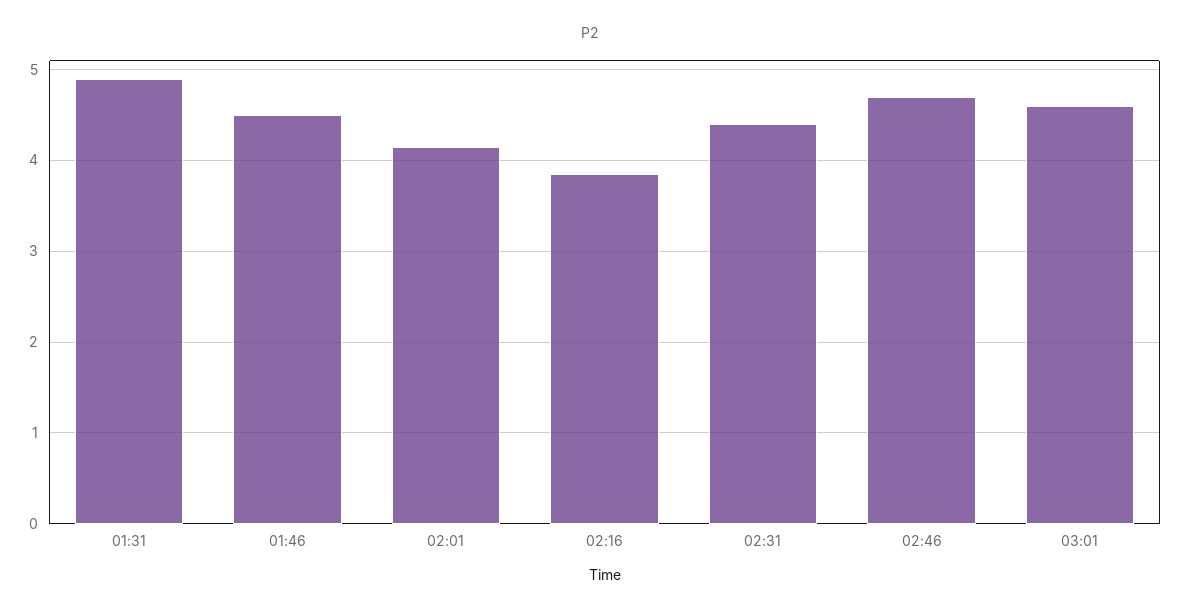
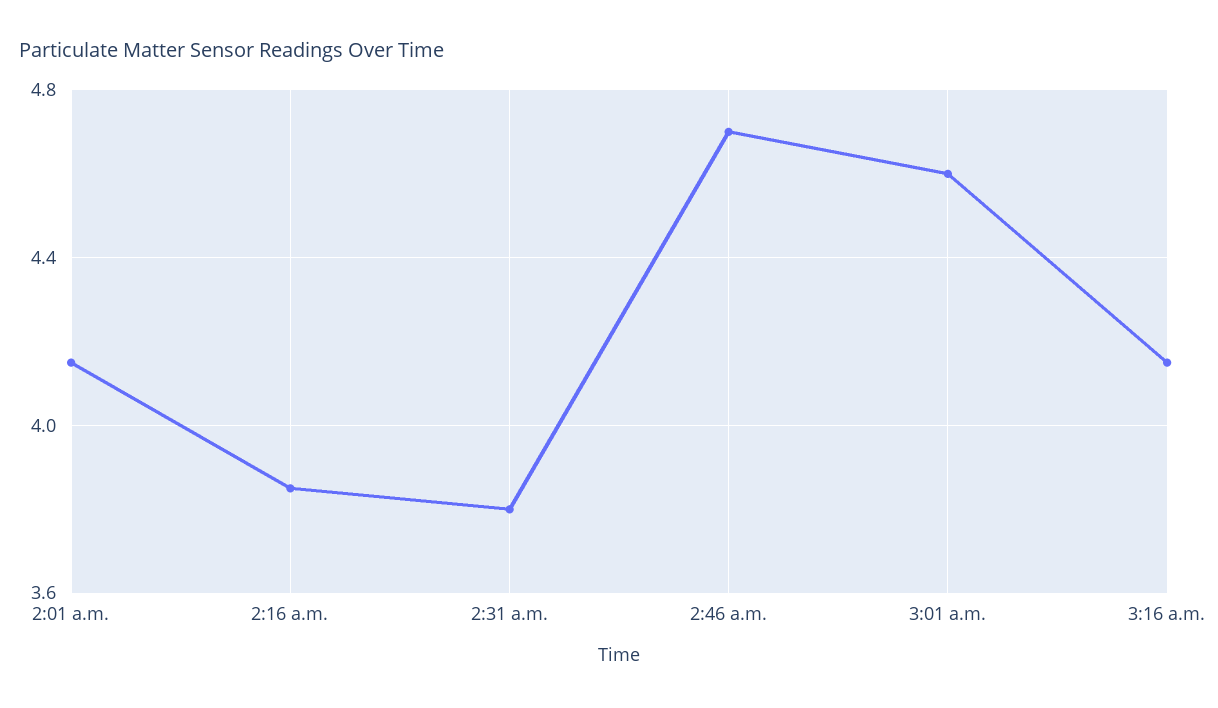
01:31: 4.9 -> none
01:46: 4.5 -> none
02:31: 4.4 -> 3.8
3:16 a.m.: none -> 4.15

